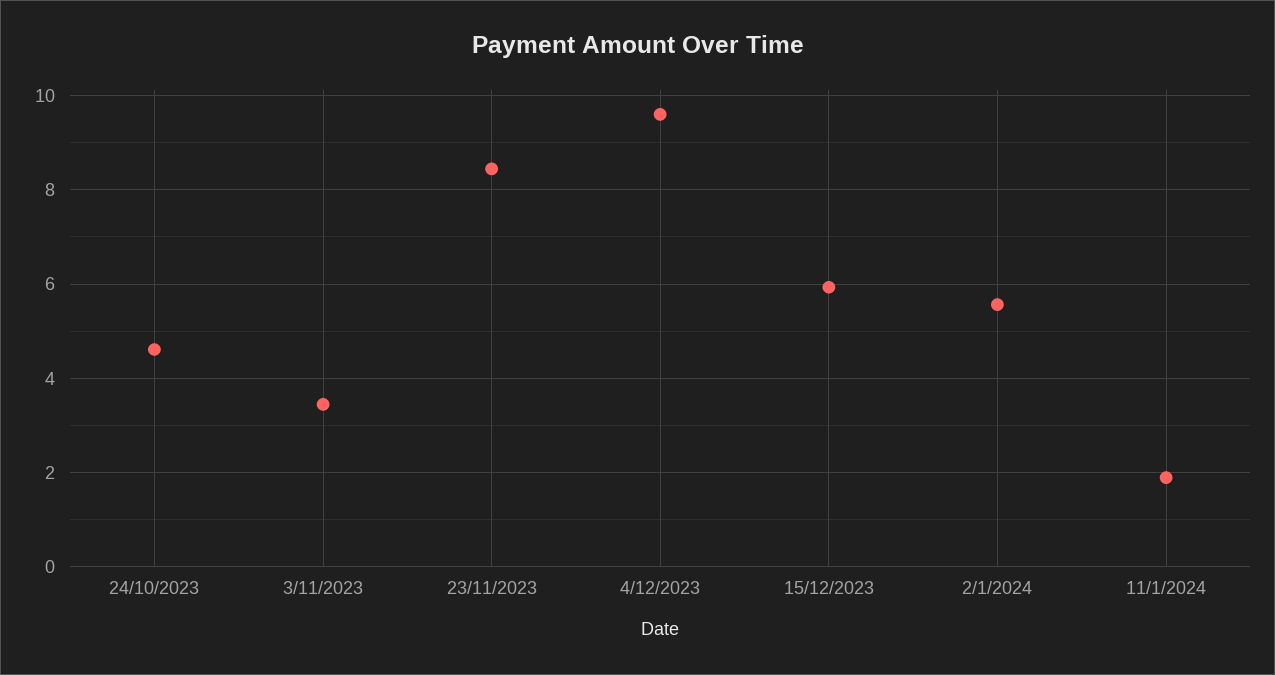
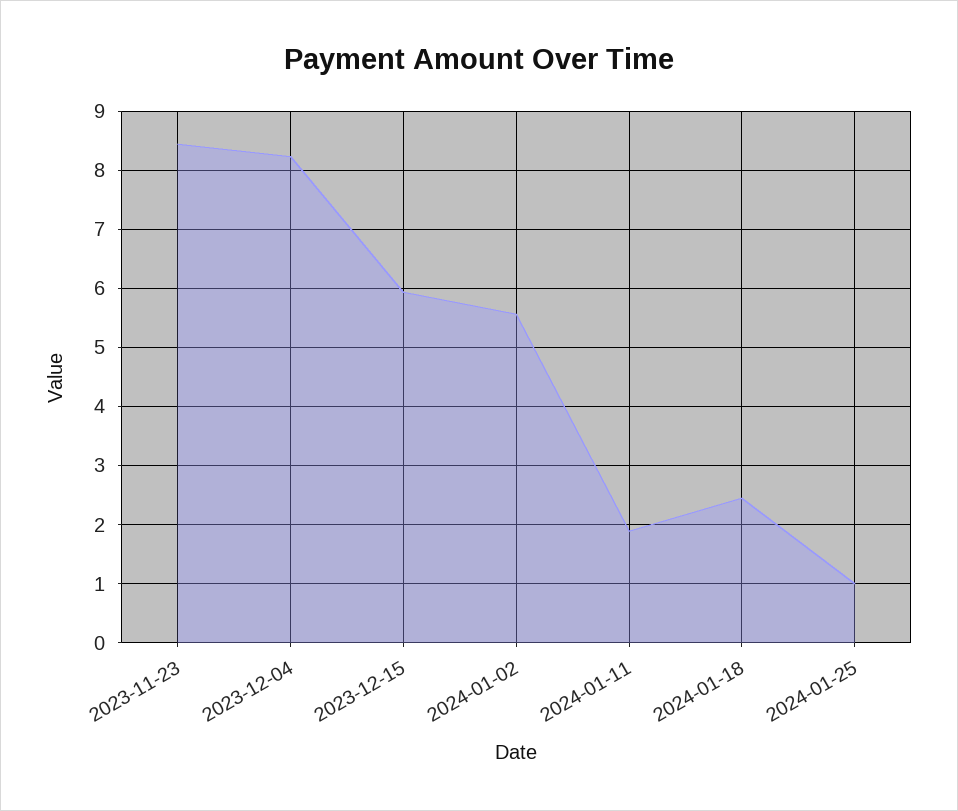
24/10/2023: 4.6 -> none
3/11/2023: 3.4 -> none
4/12/2023: 9.6 -> 8.2
2024-01-18: none -> 2.4
2024-01-25: none -> 1

